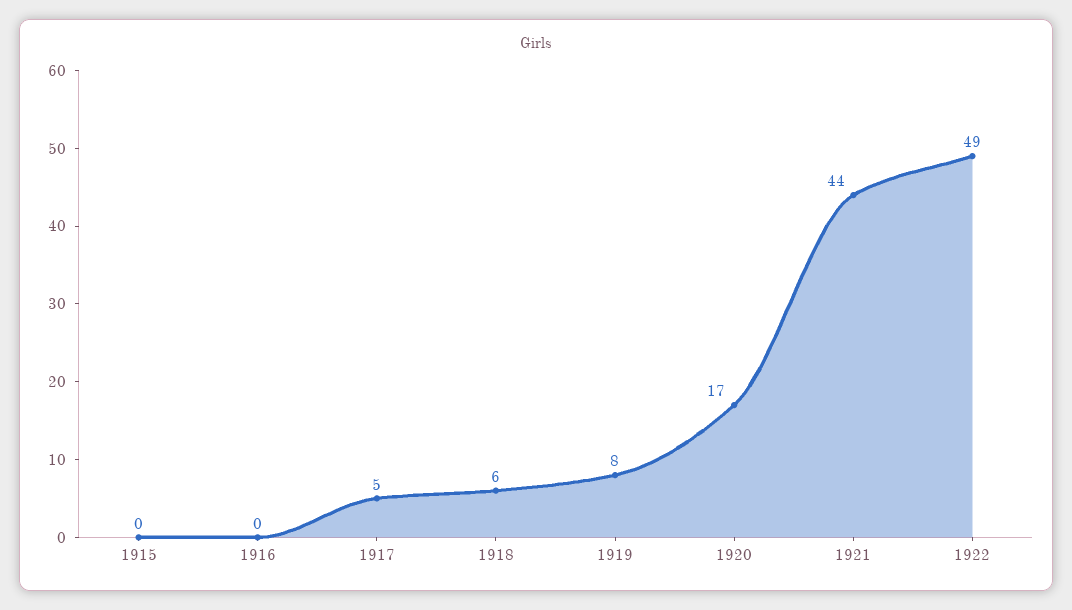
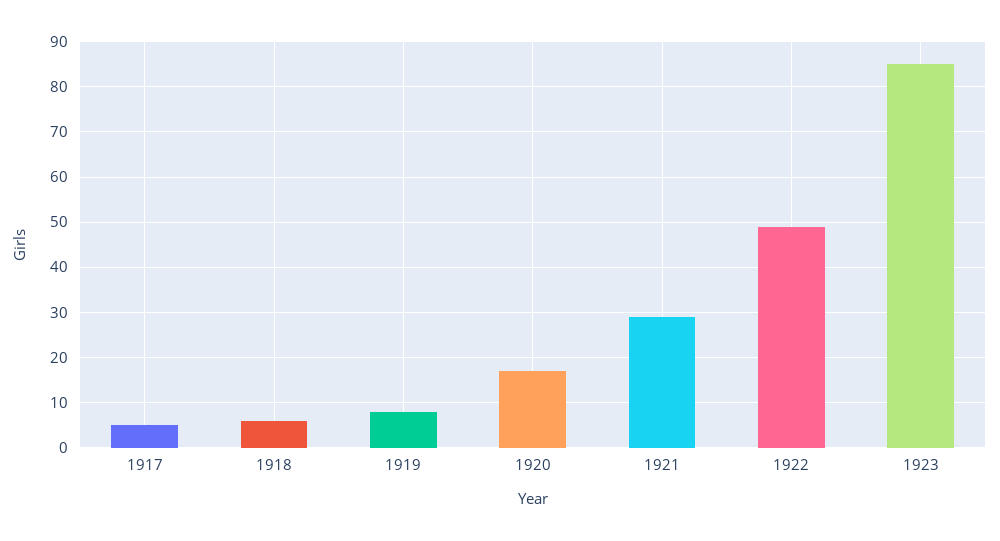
1915: 0 -> none
1916: 0 -> none
1921: 44 -> 30
1923: none -> 85

